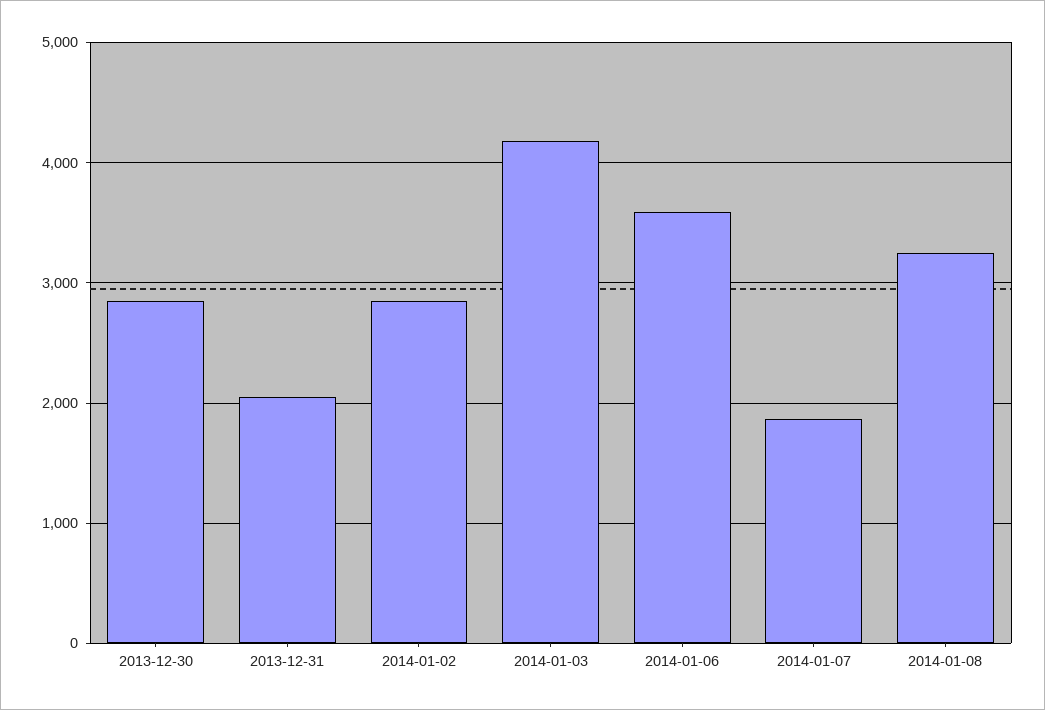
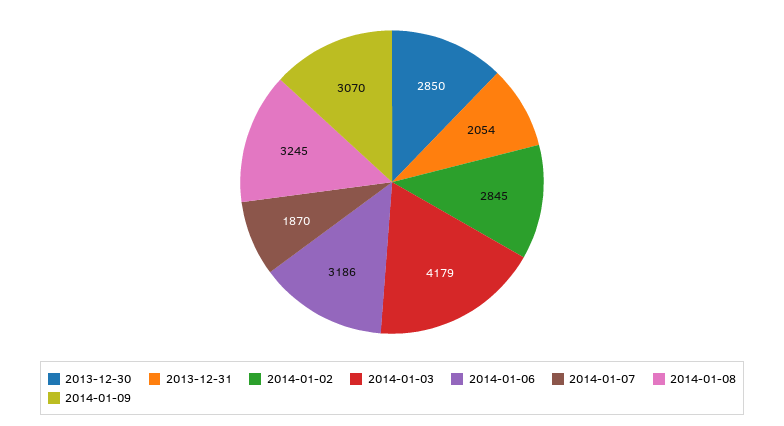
2014-01-06: 3600 -> 3186
2014-01-09: none -> 3070

